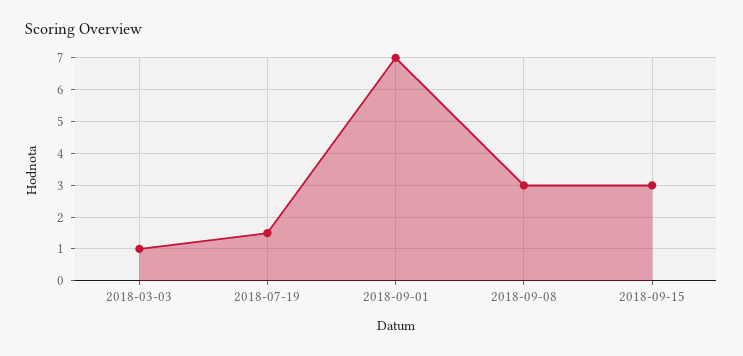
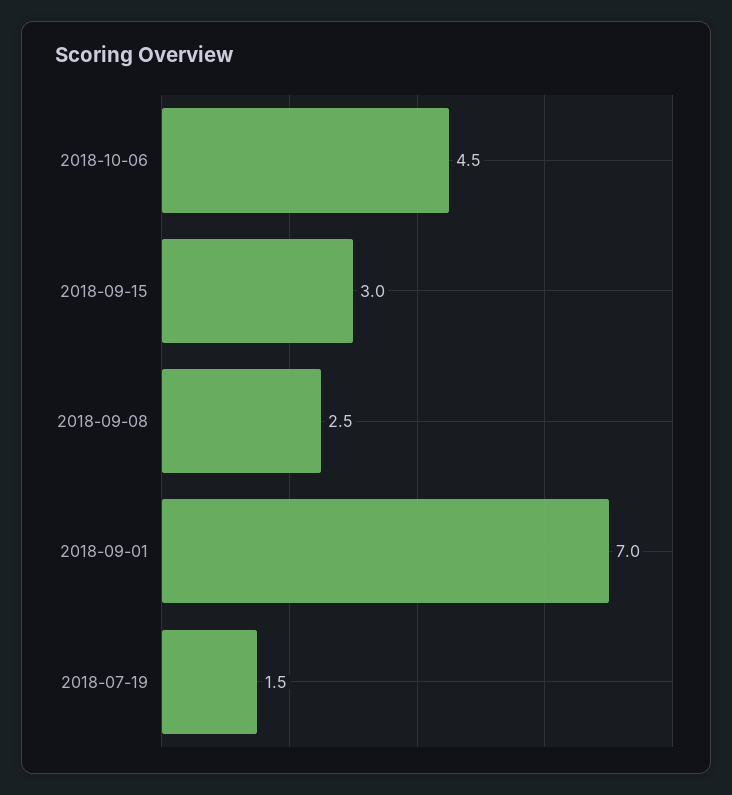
2018-03-03: 1 -> none
2018-09-08: 3 -> 2.5
2018-10-06: none -> 4.5

